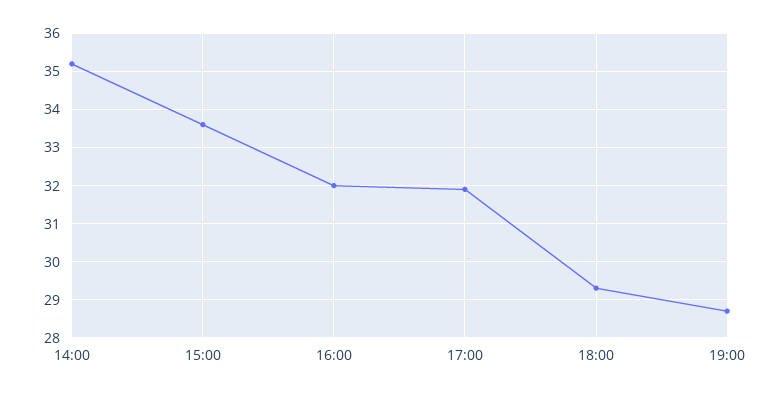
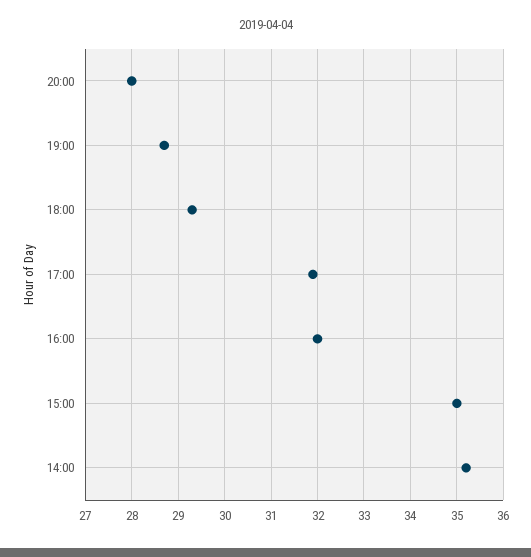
15:00: 33.5 -> 35
20:00: none -> 28

